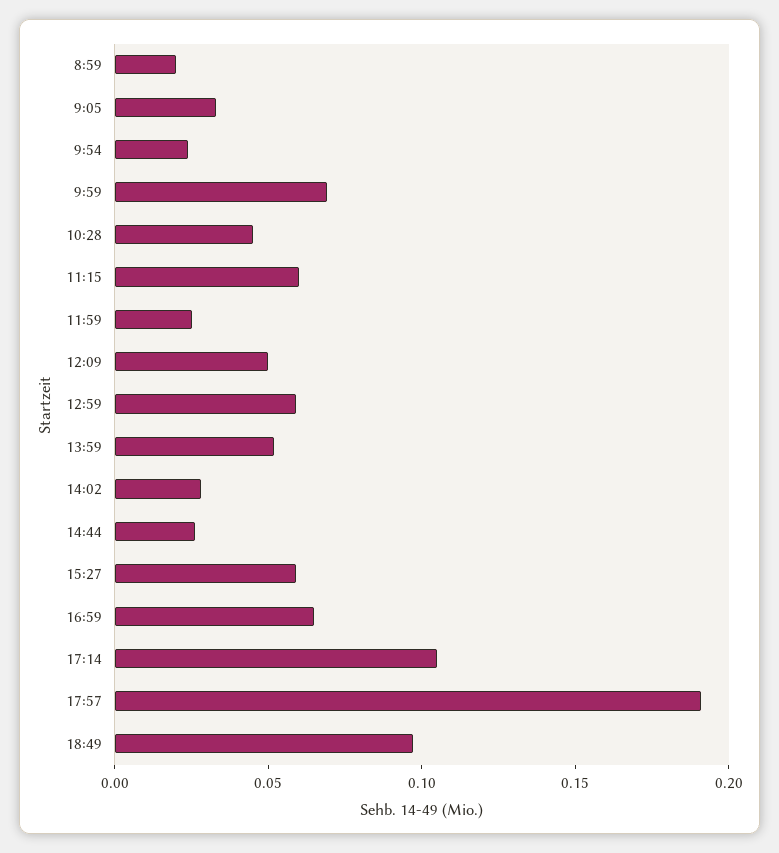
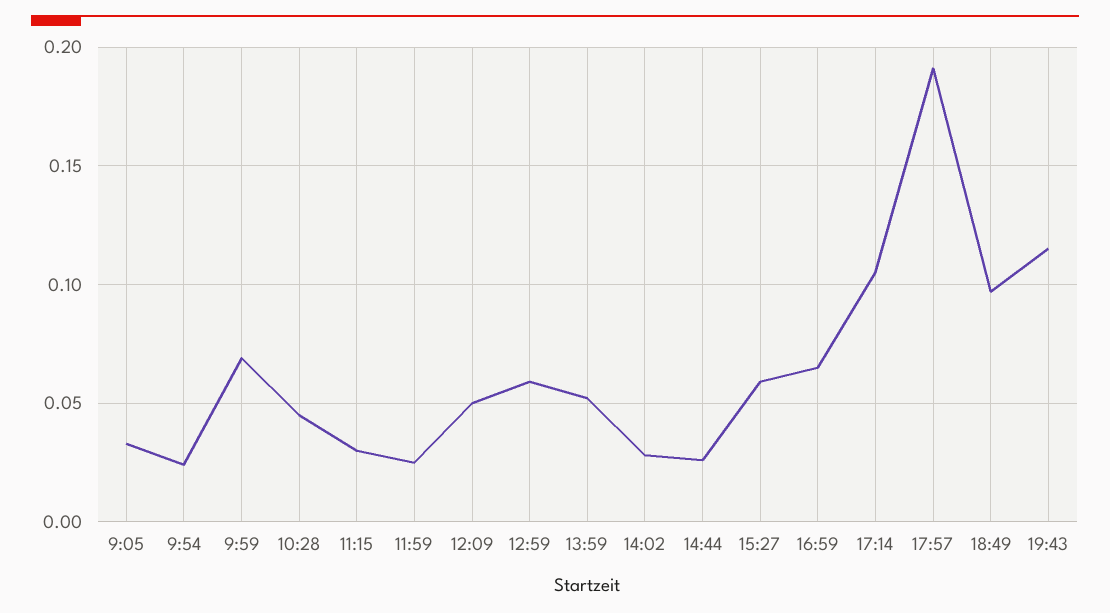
8:59: 0.02 -> none
11:15: 0.06 -> 0.03
19:43: none -> 0.115

